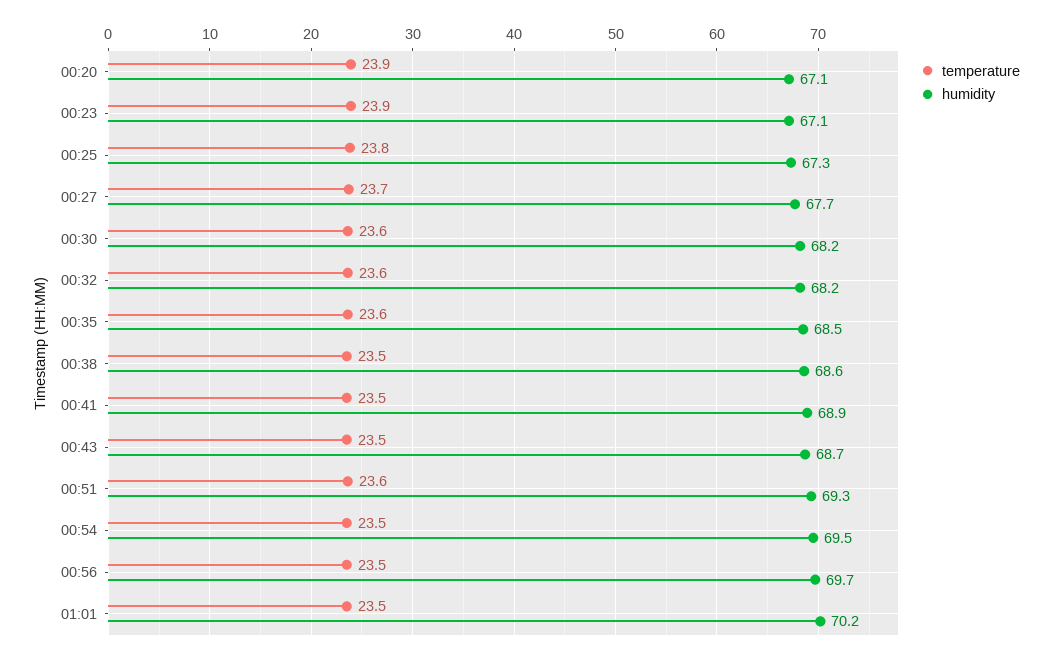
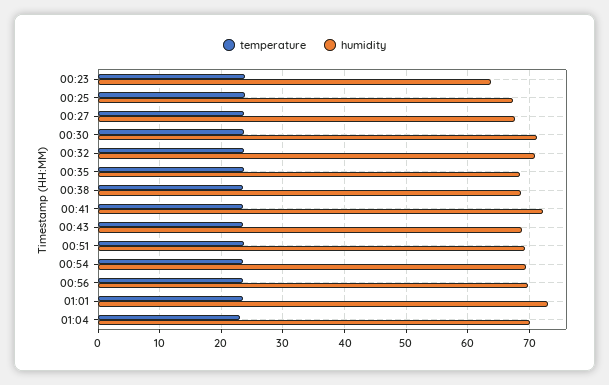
temperature, 00:20: 23.9 -> none
humidity, 00:20: 67.1 -> none
humidity, 00:23: 67.1 -> 64
humidity, 00:30: 68.2 -> 71
humidity, 00:32: 68.2 -> 71
humidity, 00:41: 68.9 -> 72
humidity, 01:01: 70.2 -> 73
temperature, 01:04: none -> 23
humidity, 01:04: none -> 70

